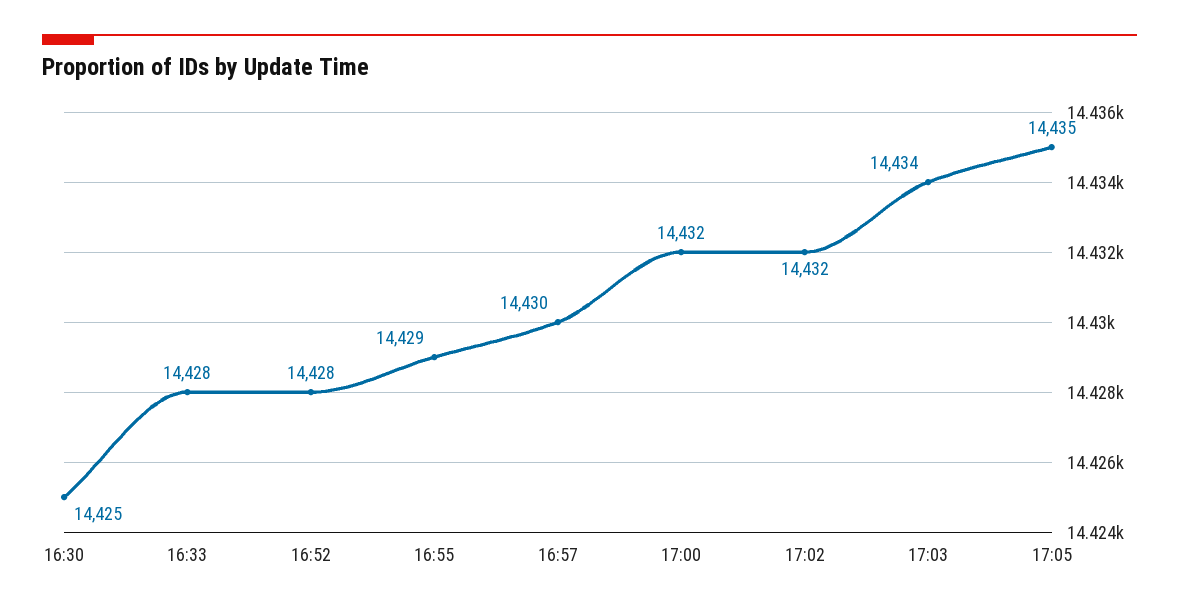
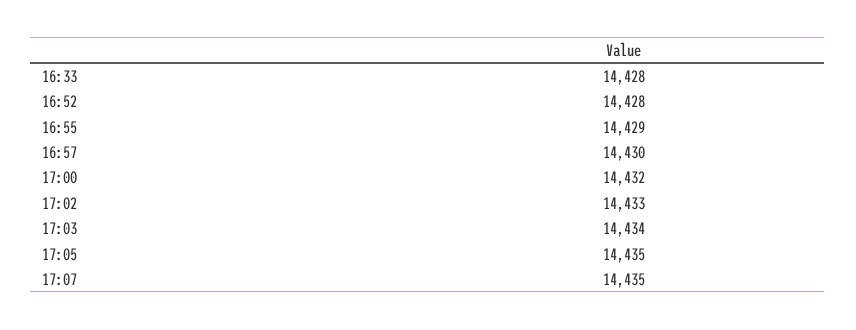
16:30: 14425 -> none
17:02: 14432 -> 14433
17:07: none -> 14435

